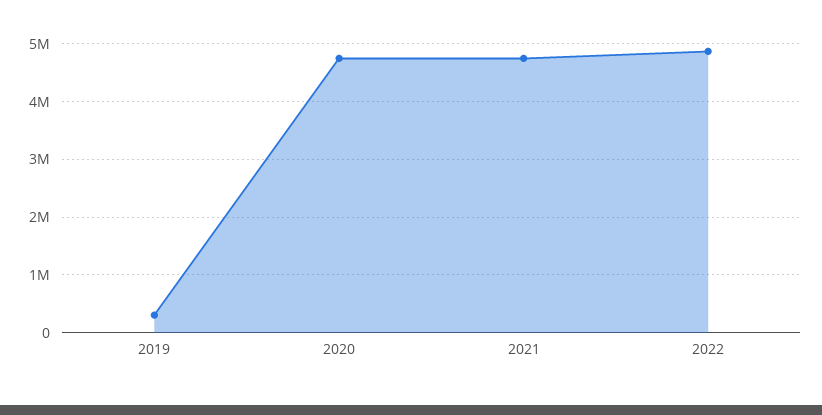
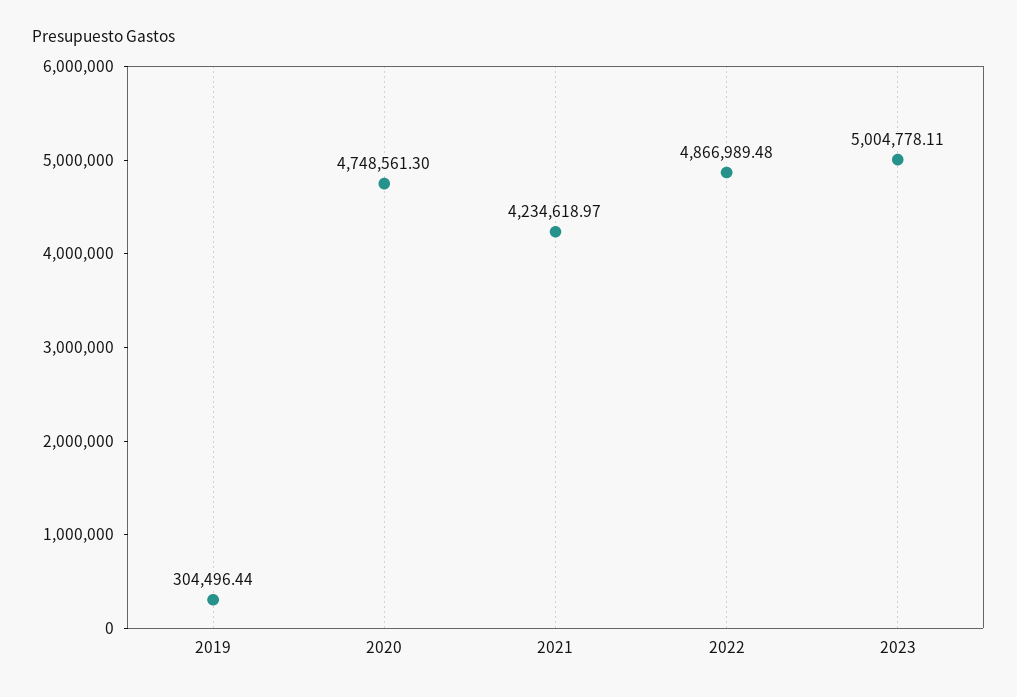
2021: 4800000 -> 4234618.97
2023: none -> 5004778.11

